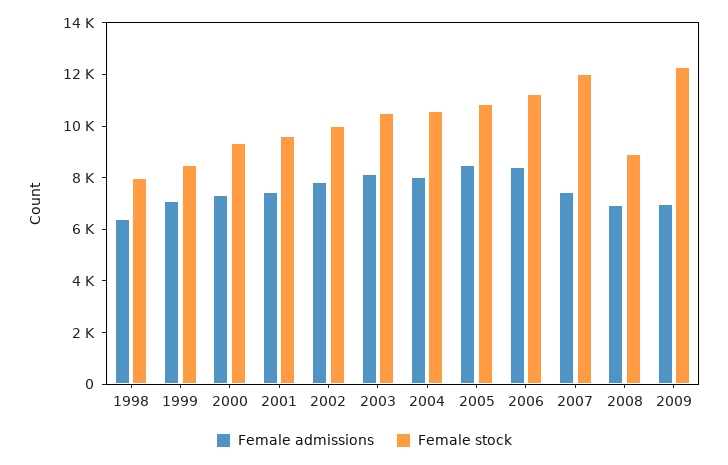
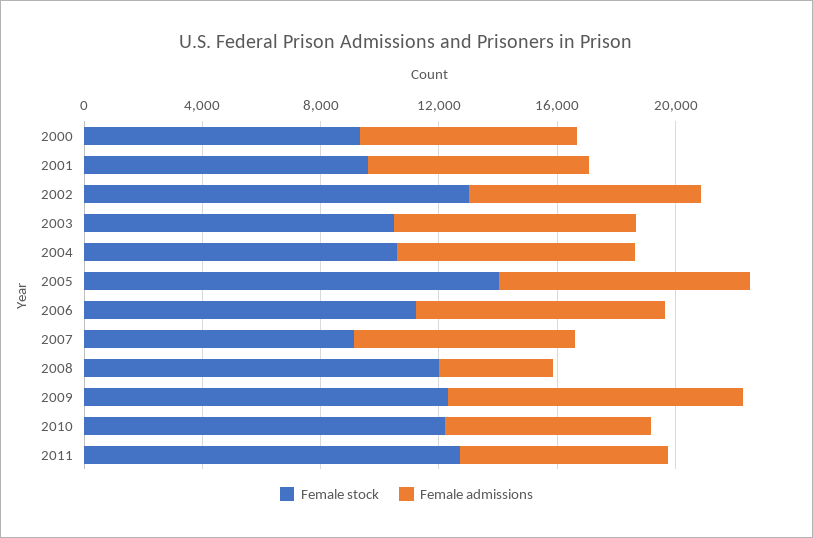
Female admissions, 1998: 6500 -> none
Female stock, 1998: 8000 -> none
Female admissions, 1999: 7000 -> none
Female stock, 1999: 8500 -> none
Female stock, 2002: 10000 -> 13000
Female stock, 2005: 11000 -> 14000
Female stock, 2007: 12000 -> 9000
Female admissions, 2008: 7000 -> 4000
Female stock, 2008: 9000 -> 12000
Female admissions, 2009: 7000 -> 10000
Female stock, 2010: none -> 12000
Female admissions, 2010: none -> 7000
Female stock, 2011: none -> 13000
Female admissions, 2011: none -> 7000

